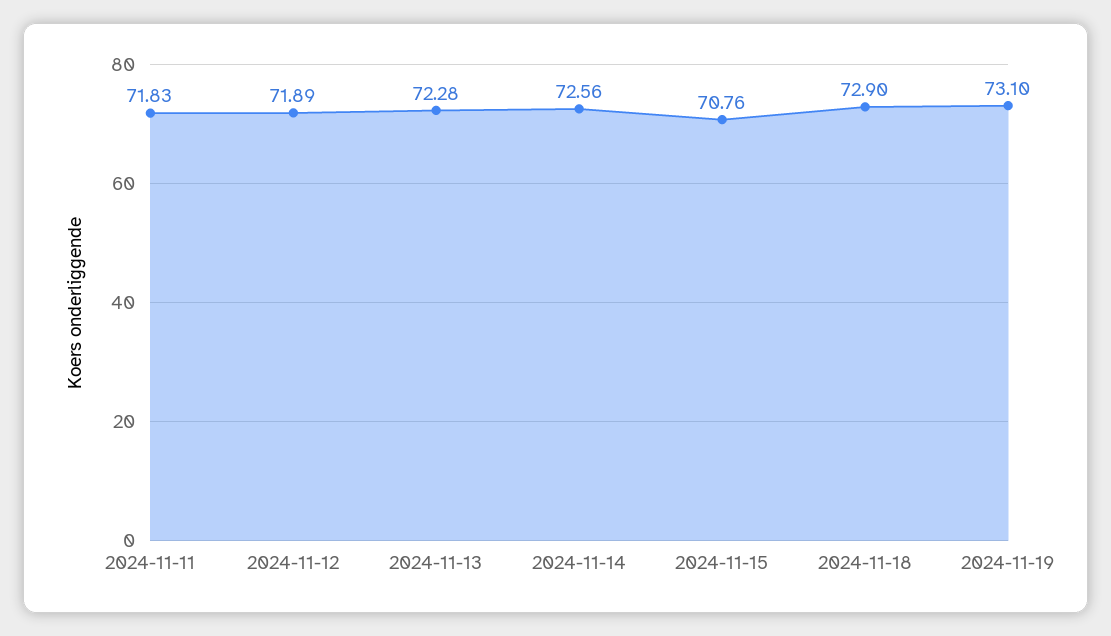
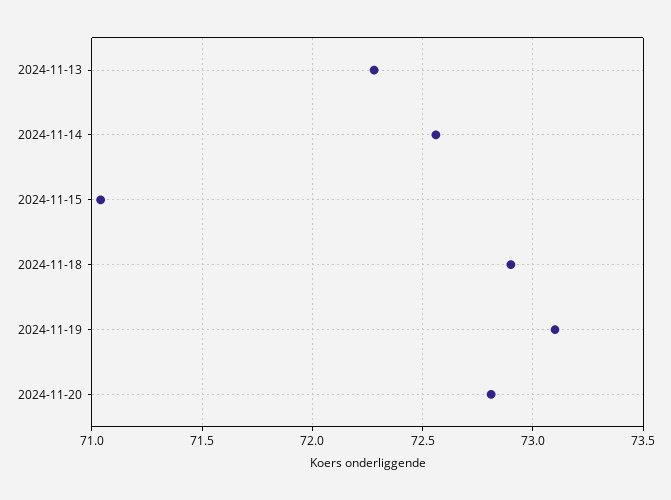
2024-11-11: 71.83 -> none
2024-11-12: 71.89 -> none
2024-11-15: 70.76 -> 71.05
2024-11-20: none -> 72.8

